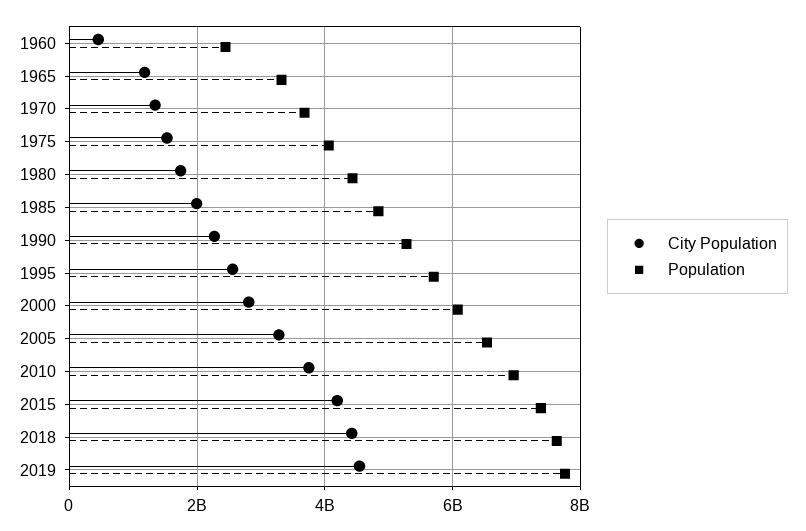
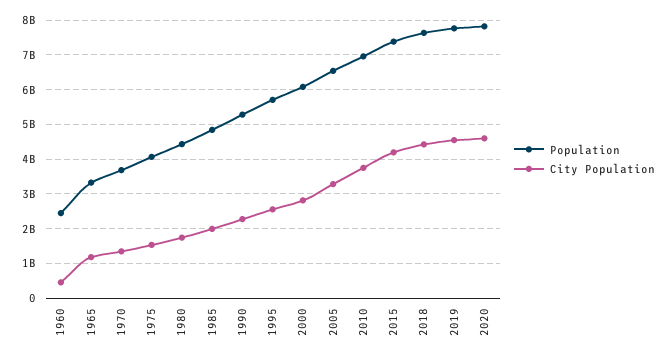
Population, 2020: none -> 7800000000
City Population, 2020: none -> 4600000000

